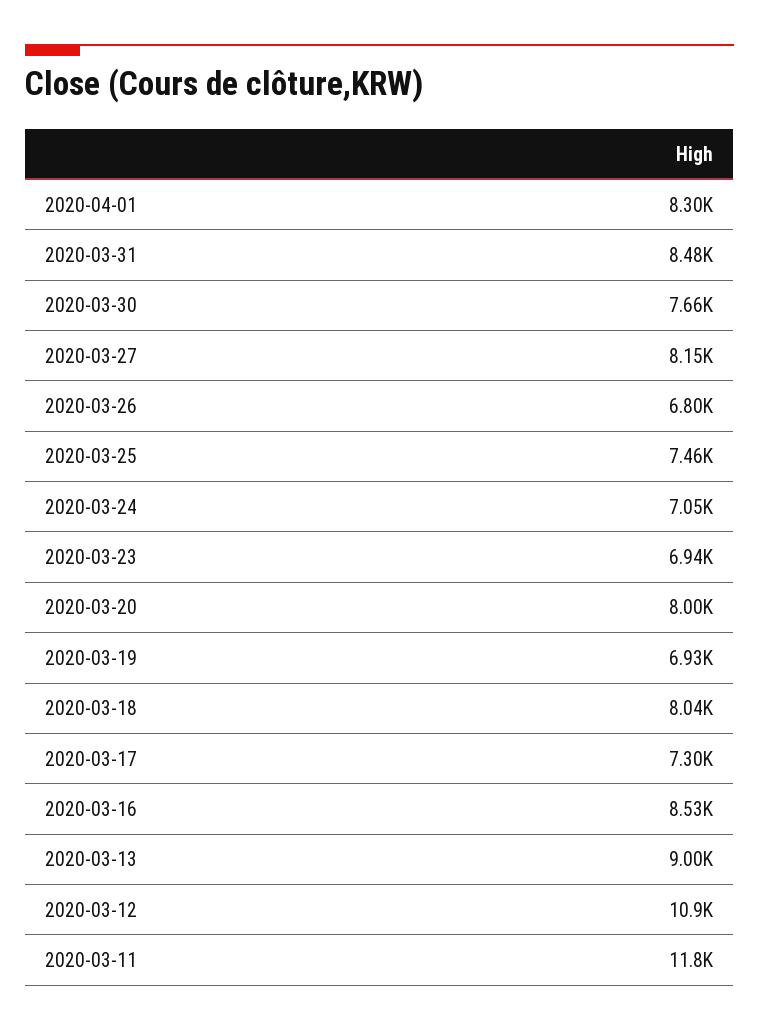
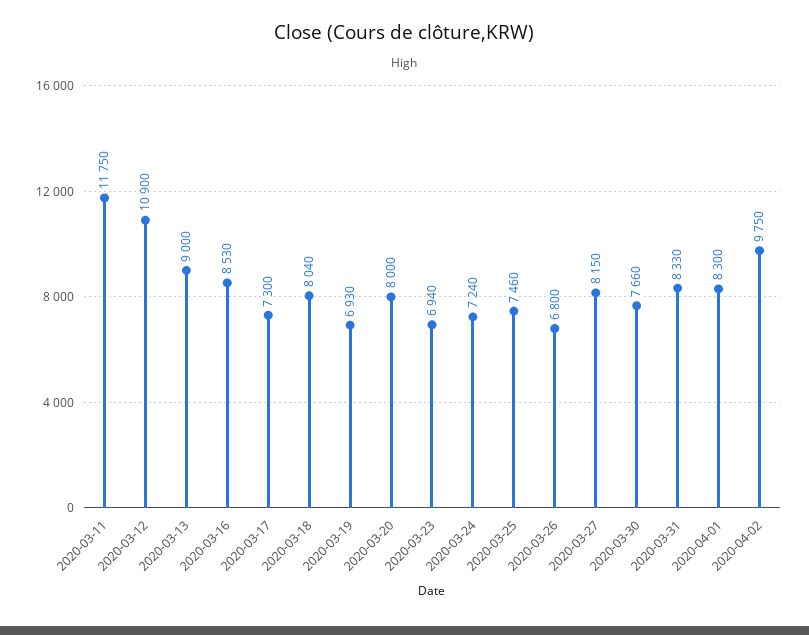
2020-03-31: 8480 -> 8330
2020-03-24: 7050 -> 7240
2020-04-02: none -> 9750

